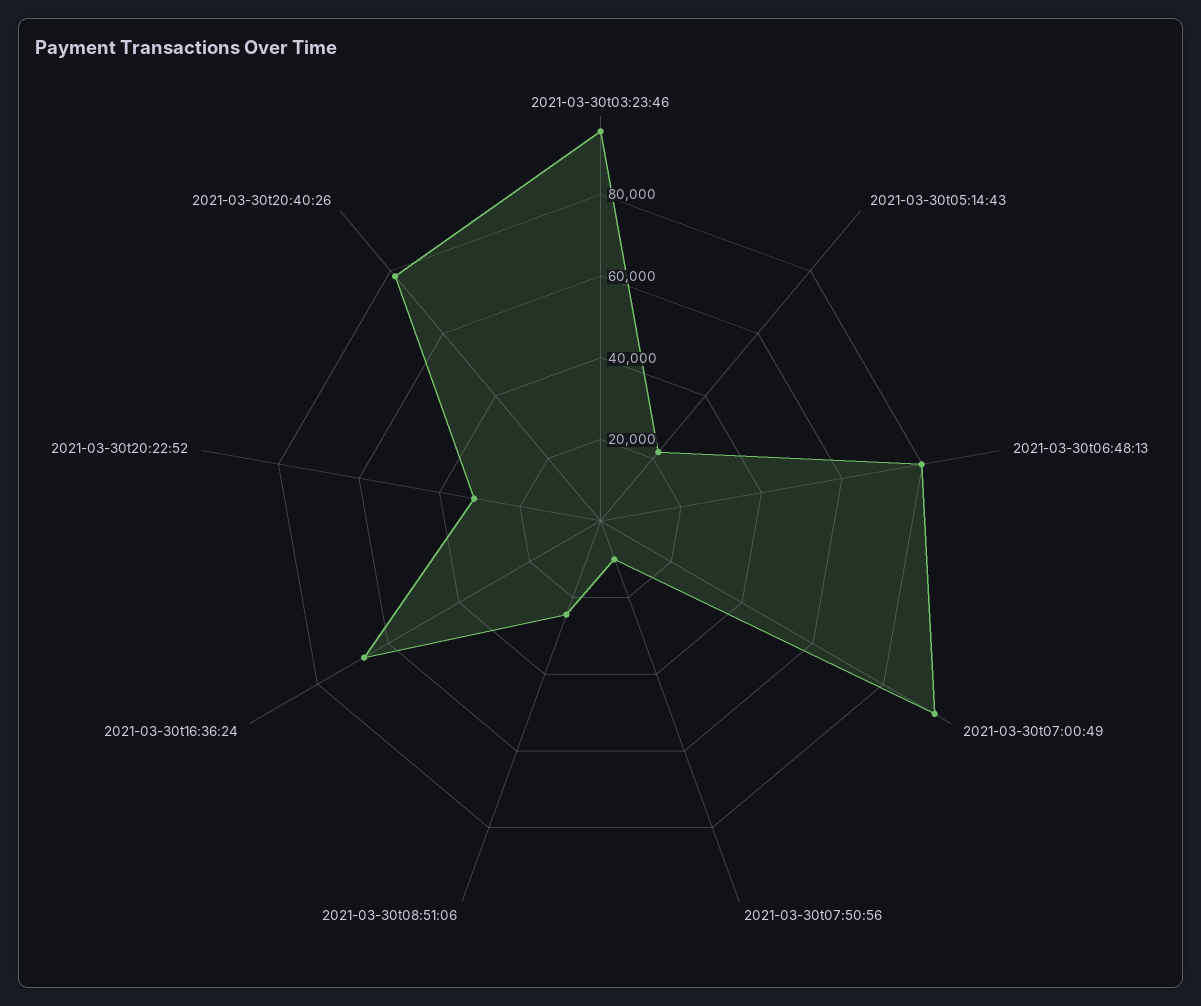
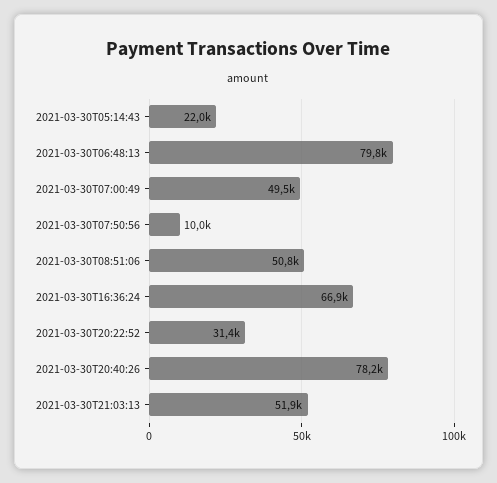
2021-03-30t03:23:46: 95000 -> none
2021-03-30t07:00:49: 95000 -> 49500
2021-03-30t08:51:06: 25000 -> 50800
2021-03-30T21:03:13: none -> 51900

